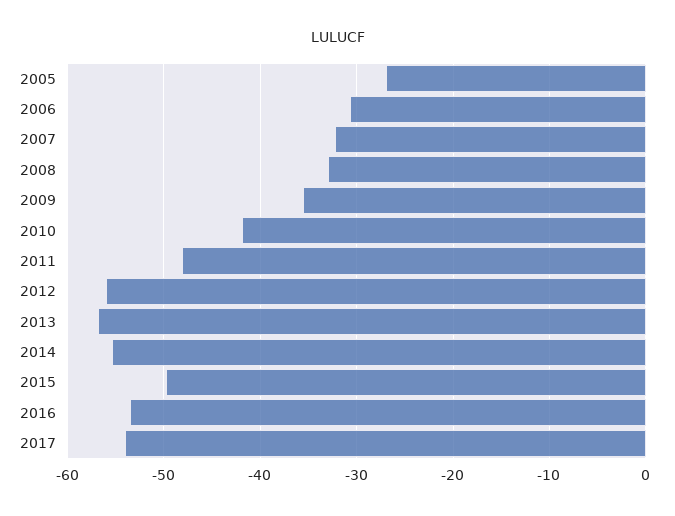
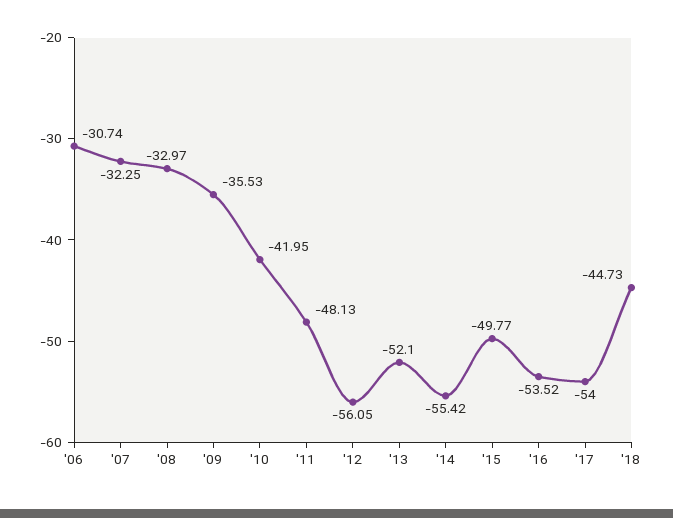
2005: -27 -> none
2013: -57 -> -52.1
'18: none -> -44.73

